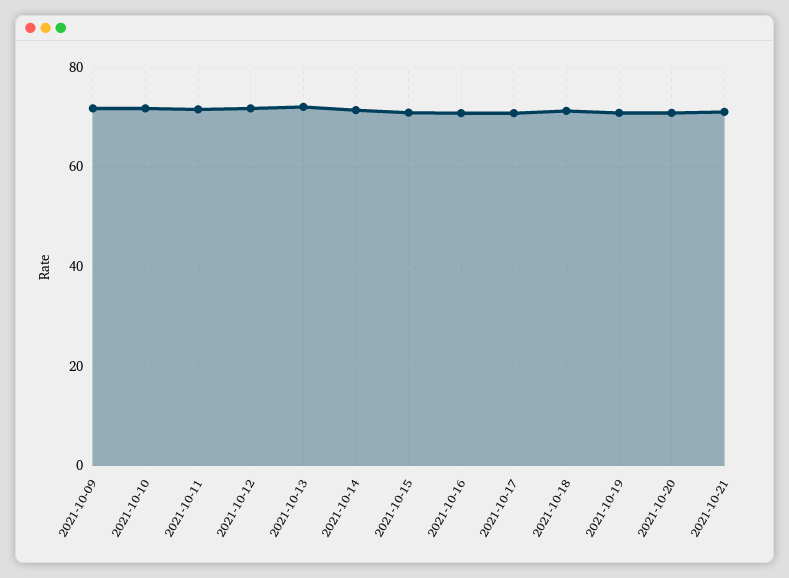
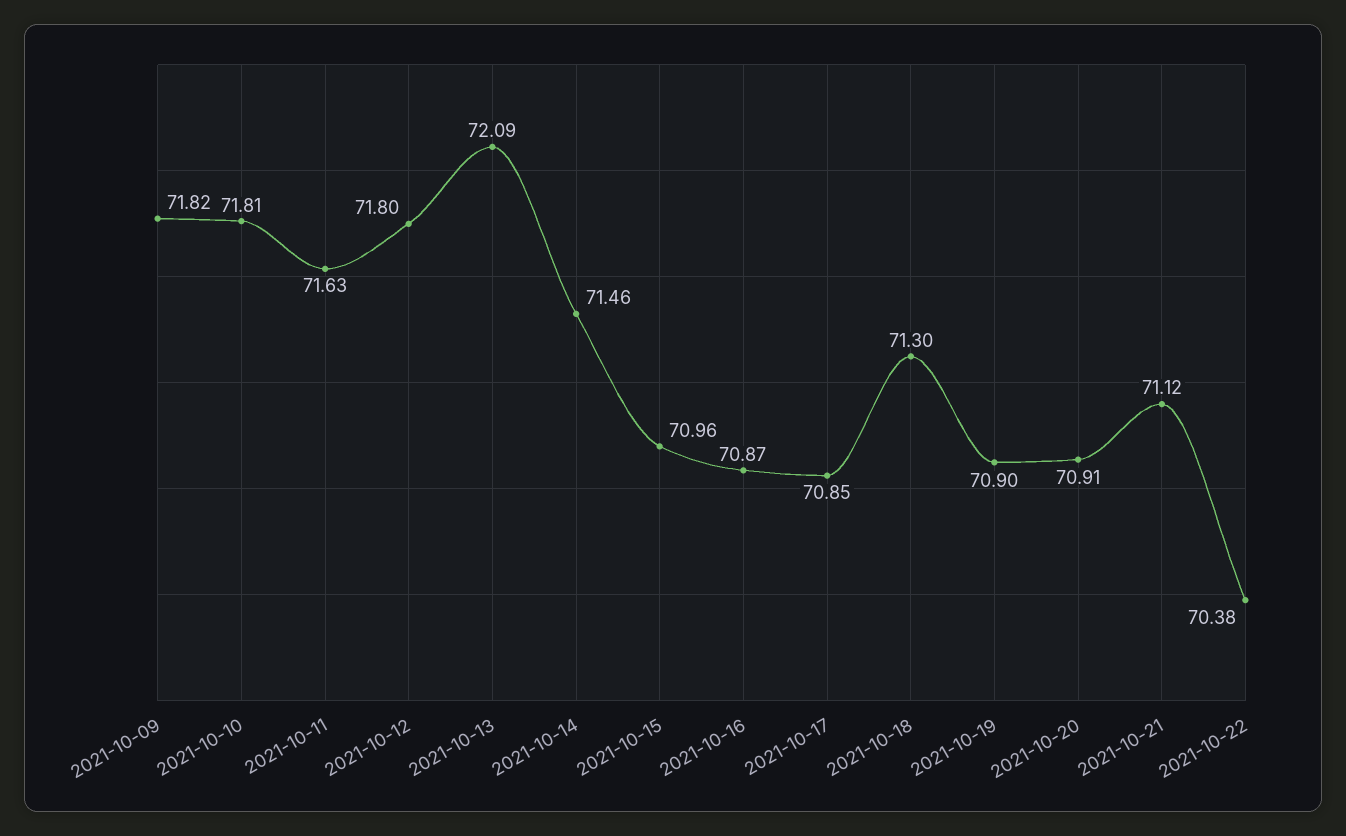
2021-10-22: none -> 70.38

